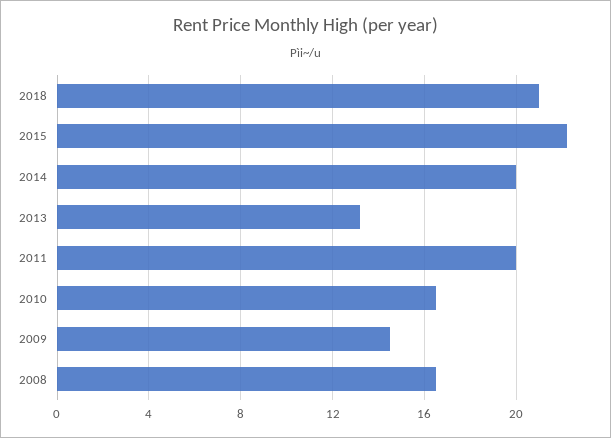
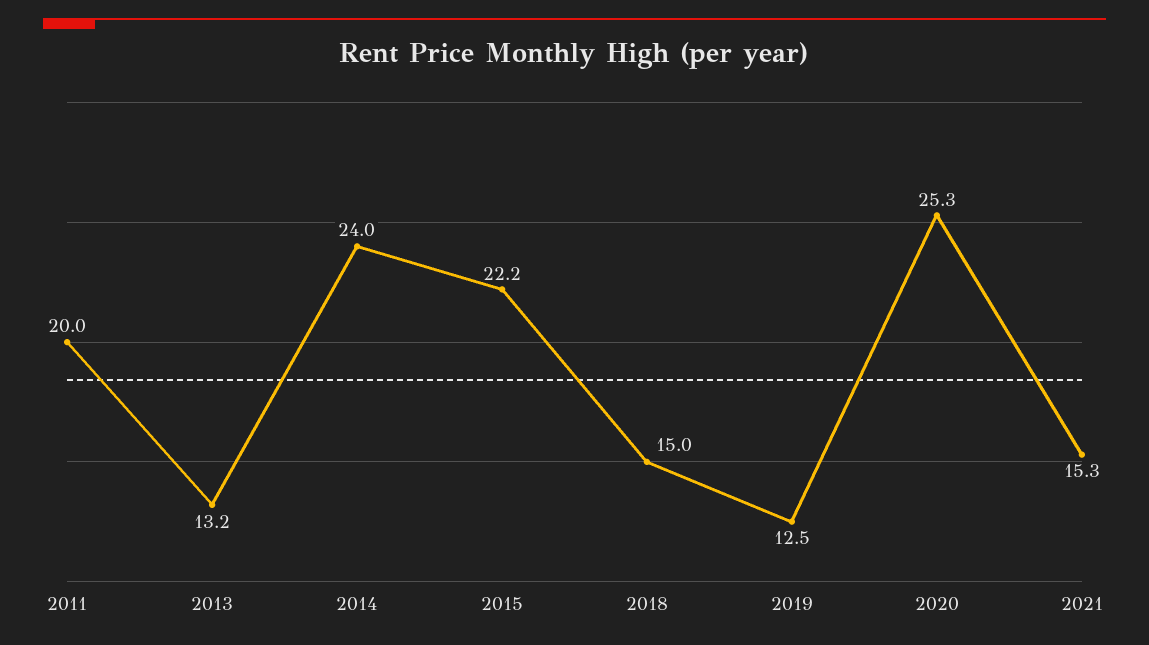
2018: 21 -> 15
2014: 20 -> 24
2010: 16.5 -> none
2009: 14.5 -> none
2008: 16.5 -> none
2019: none -> 12.5
2020: none -> 25.3
2021: none -> 15.3

